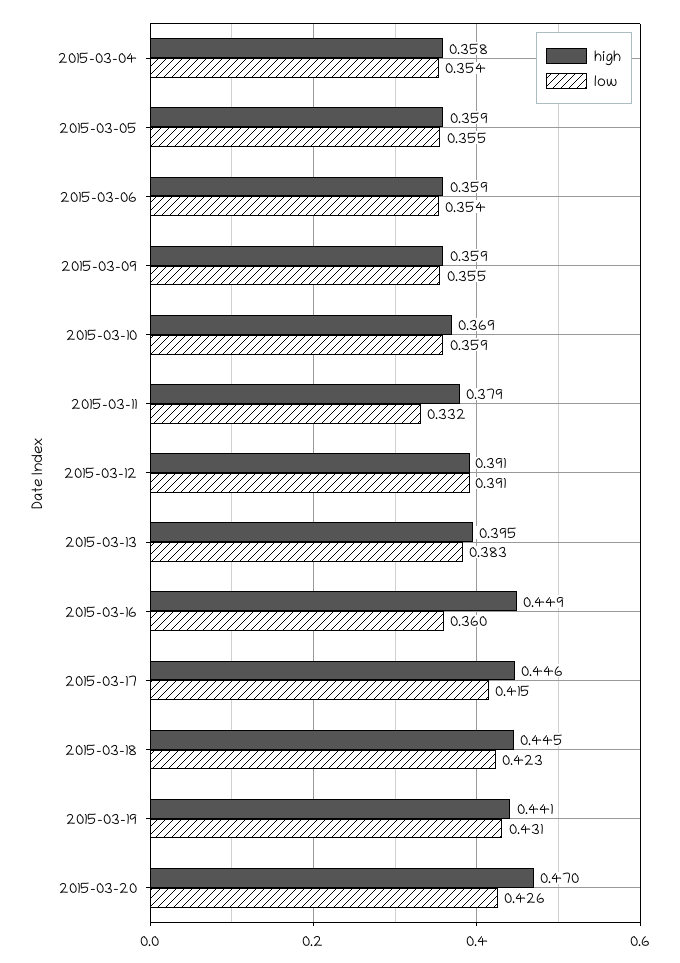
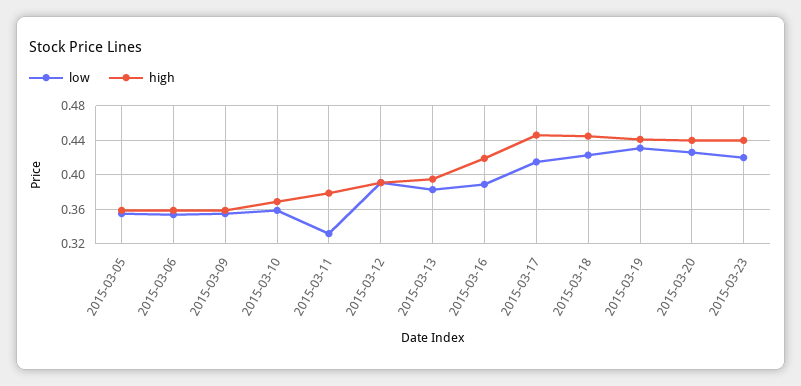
high, 2015-03-04: 0.358 -> none
low, 2015-03-04: 0.354 -> none
high, 2015-03-16: 0.449 -> 0.42
low, 2015-03-16: 0.36 -> 0.39
high, 2015-03-20: 0.47 -> 0.44
low, 2015-03-23: none -> 0.42
high, 2015-03-23: none -> 0.44

